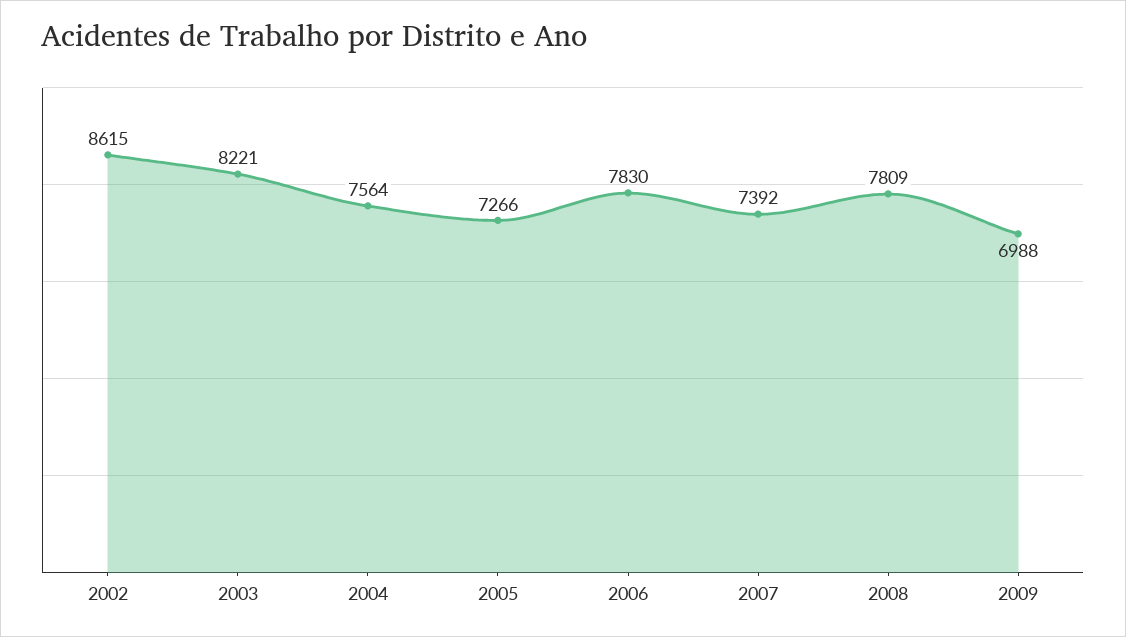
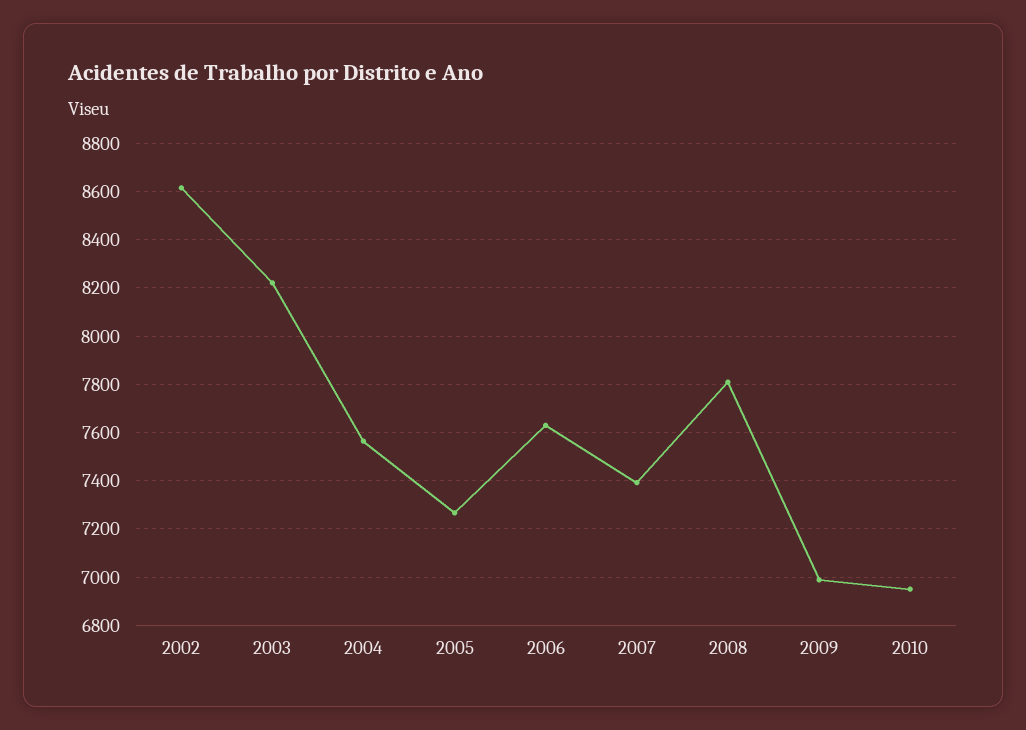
2006: 7830 -> 7625
2010: none -> 6950

